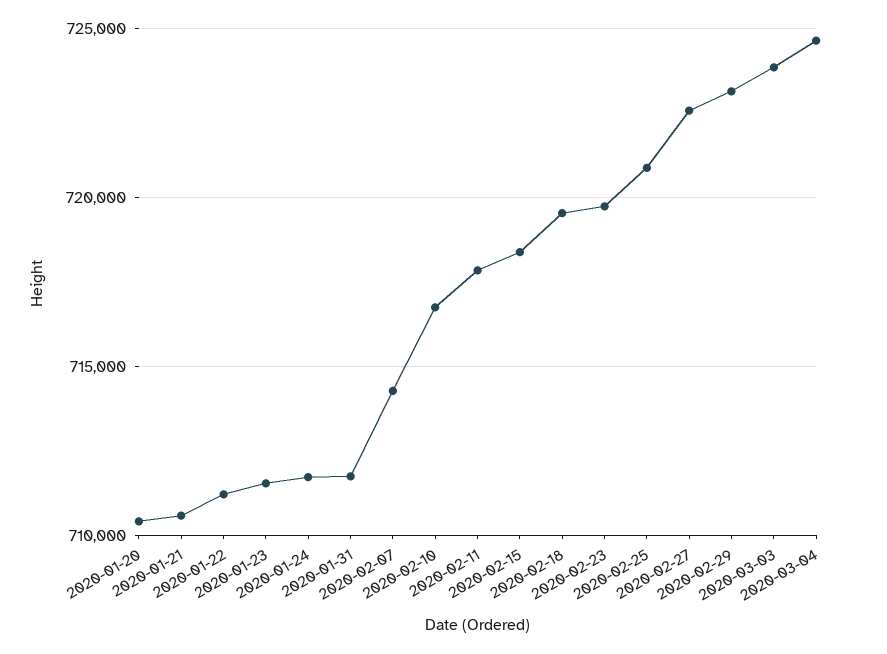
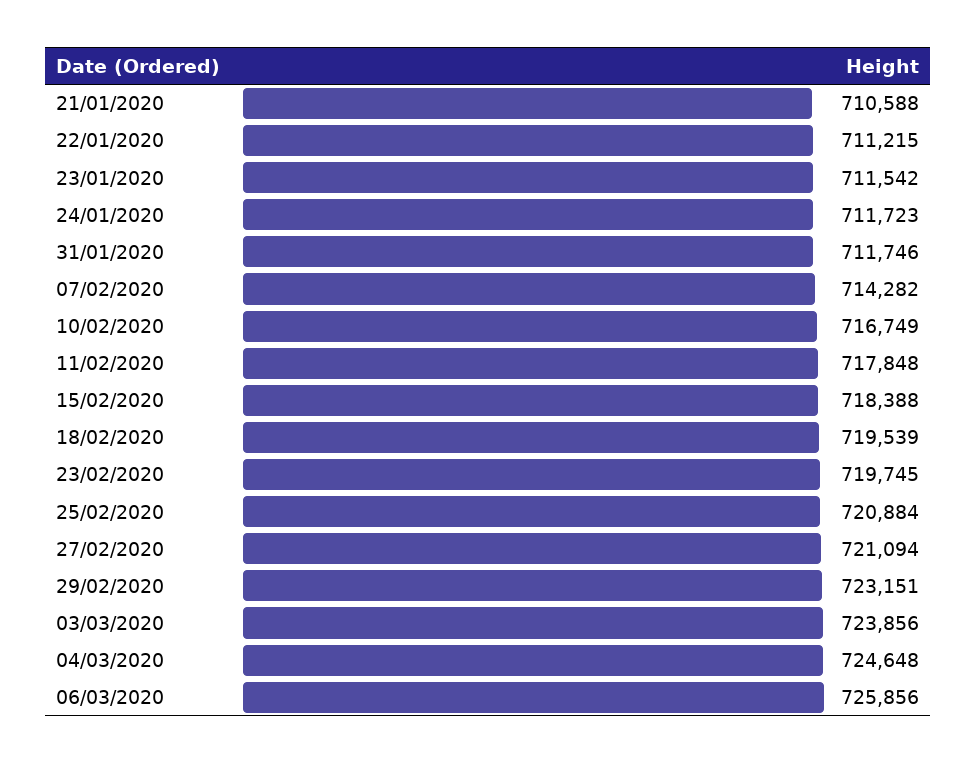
2020-01-20: 710500 -> none
2020-02-27: 722500 -> 721094
06/03/2020: none -> 725856

